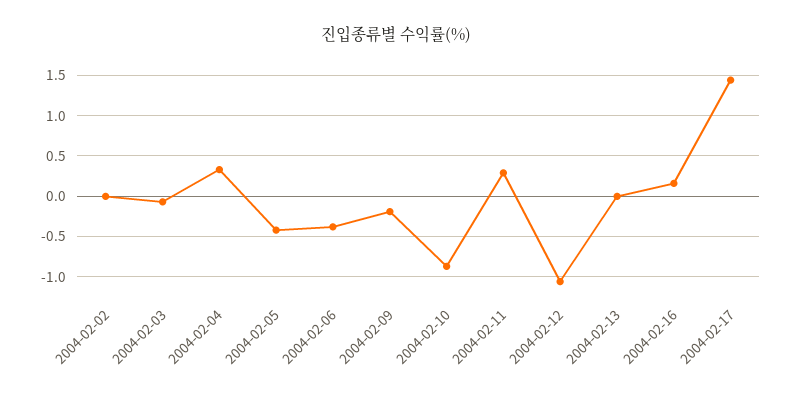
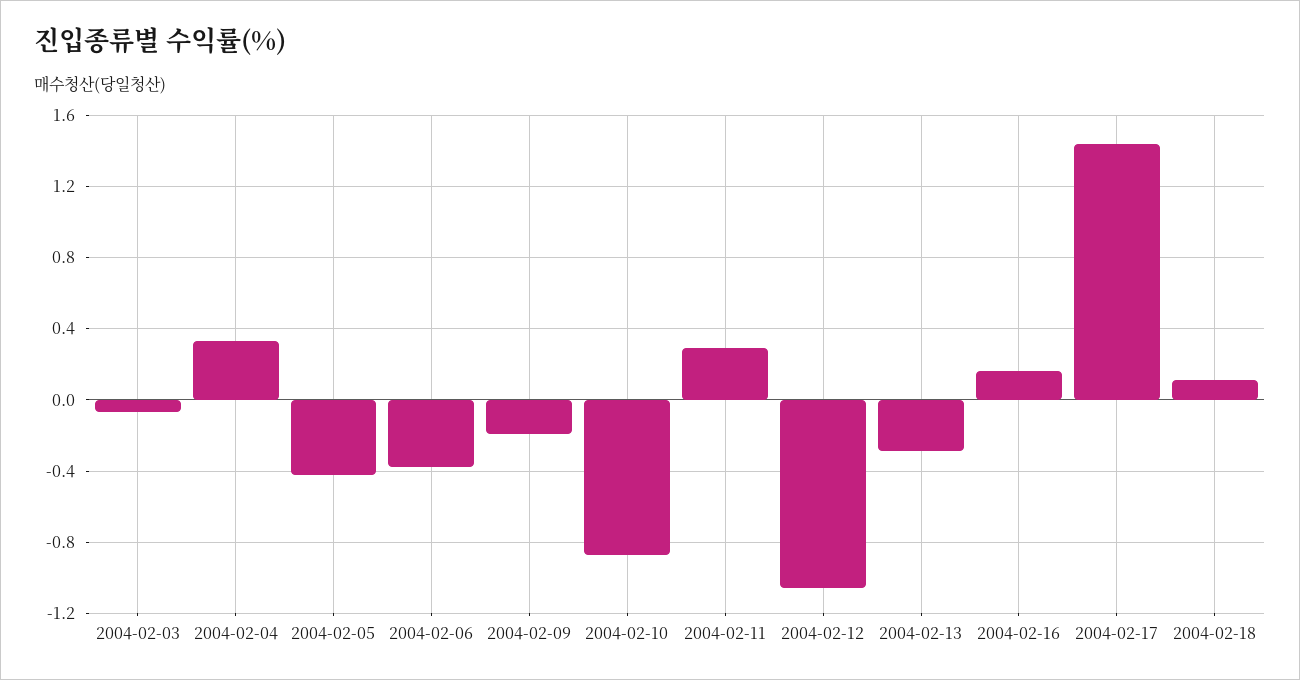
2004-02-02: 0 -> none
2004-02-13: 0 -> -0.3
2004-02-18: none -> 0.1

